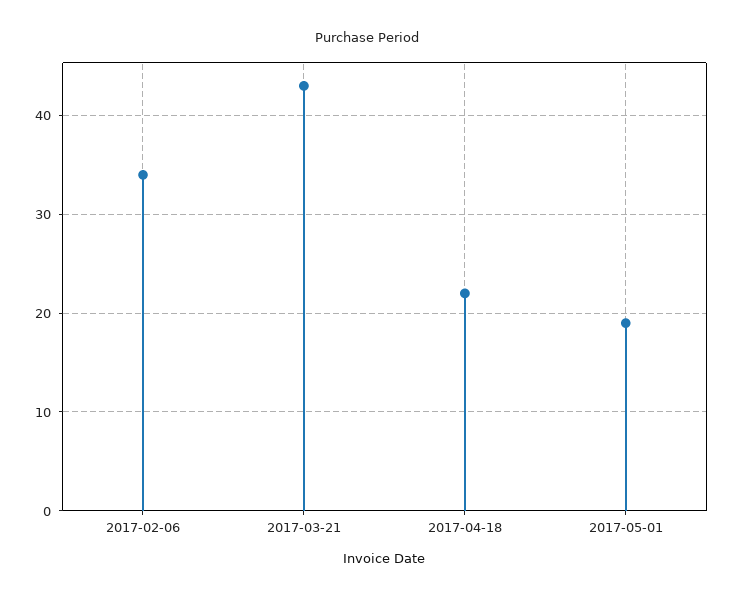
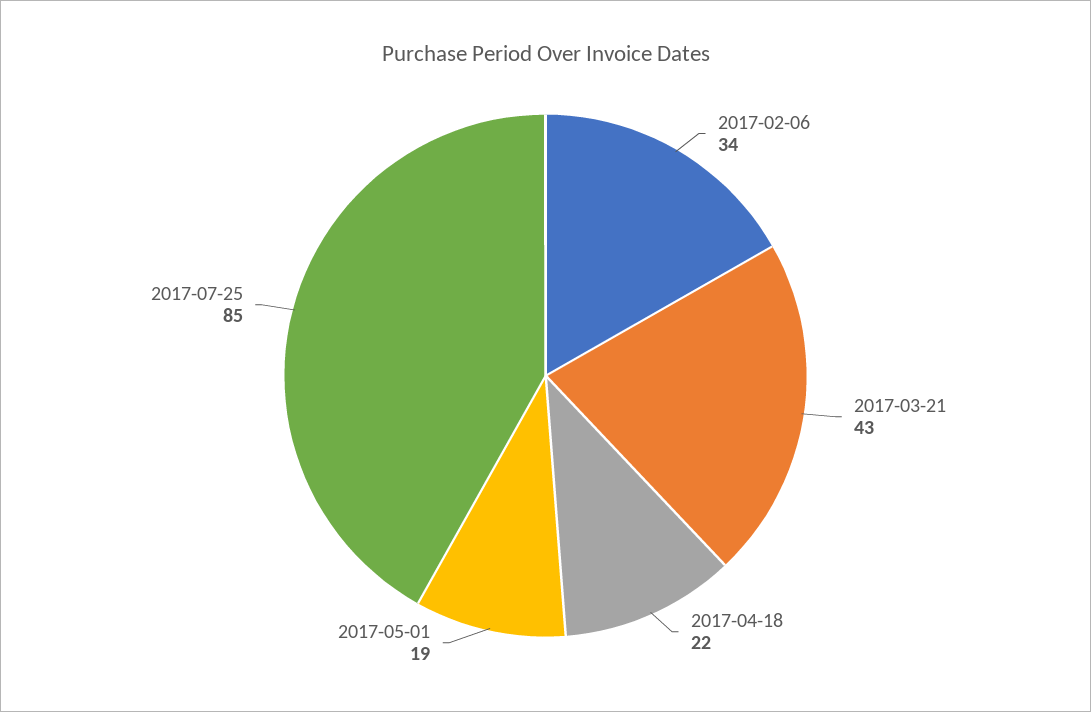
2017-07-25: none -> 85

